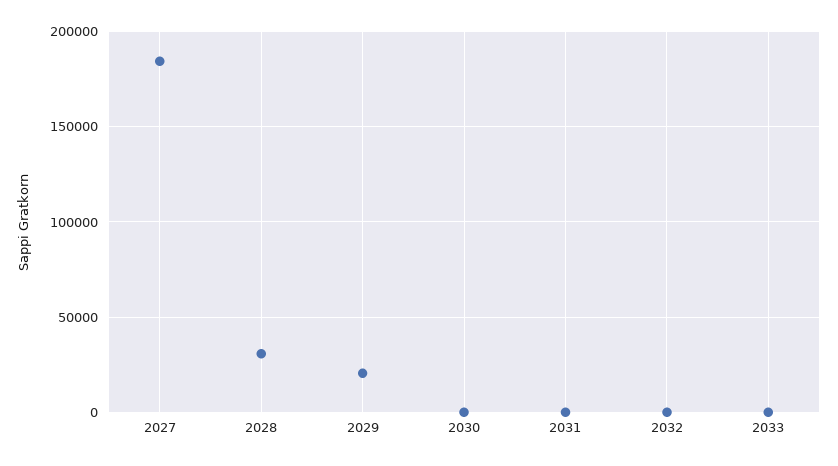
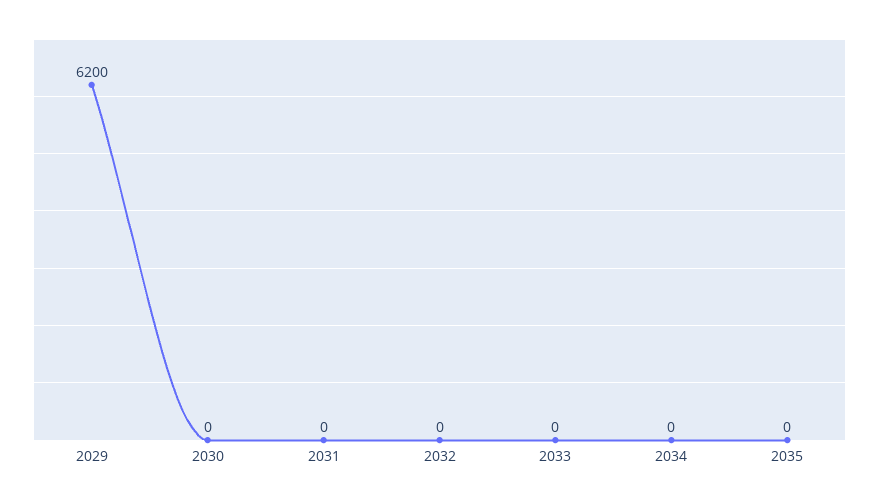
2027: 185000 -> none
2028: 30000 -> none
2029: 20000 -> 6200
2034: none -> 0
2035: none -> 0

